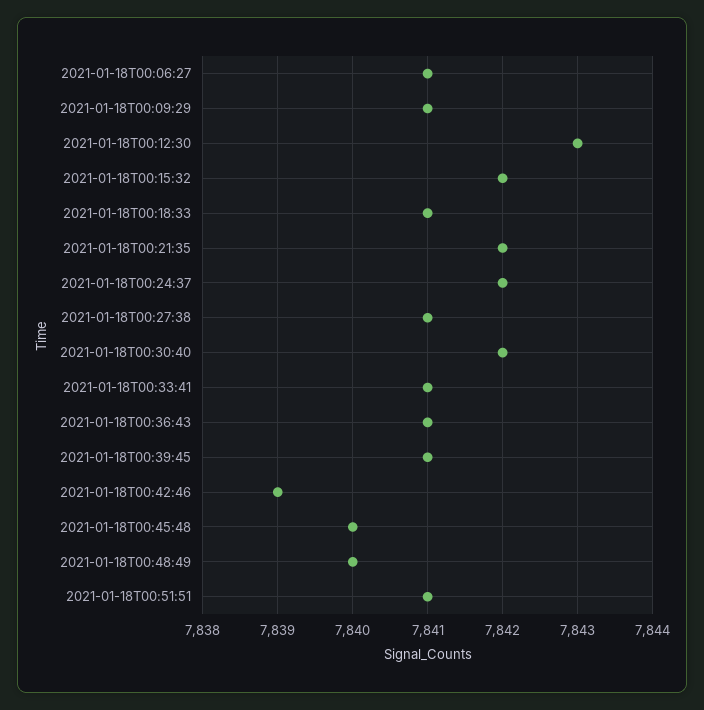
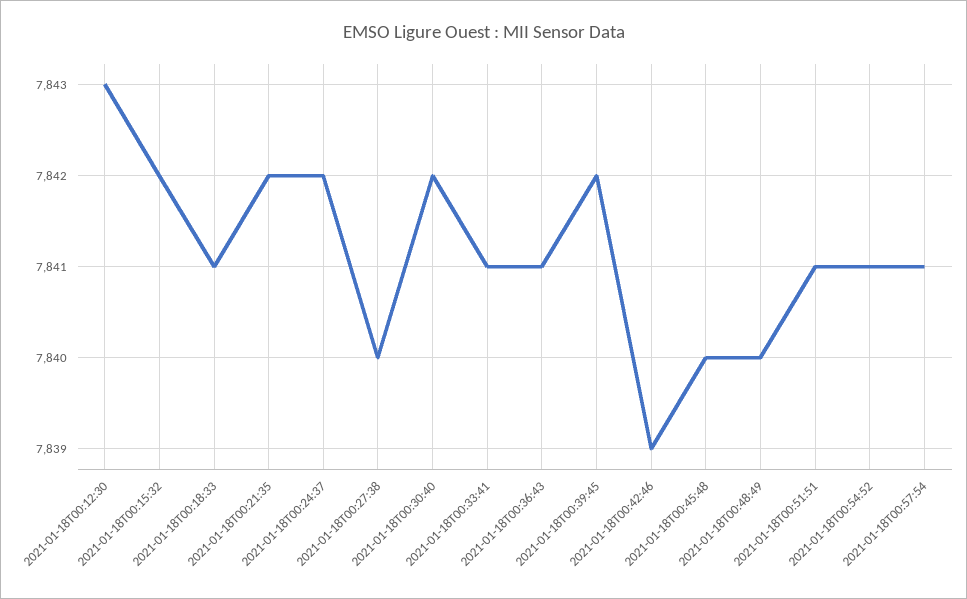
2021-01-18T00:06:27: 7841 -> none
2021-01-18T00:09:29: 7841 -> none
2021-01-18T00:27:38: 7841 -> 7840
2021-01-18T00:39:45: 7841 -> 7842
2021-01-18T00:54:52: none -> 7841
2021-01-18T00:57:54: none -> 7841

